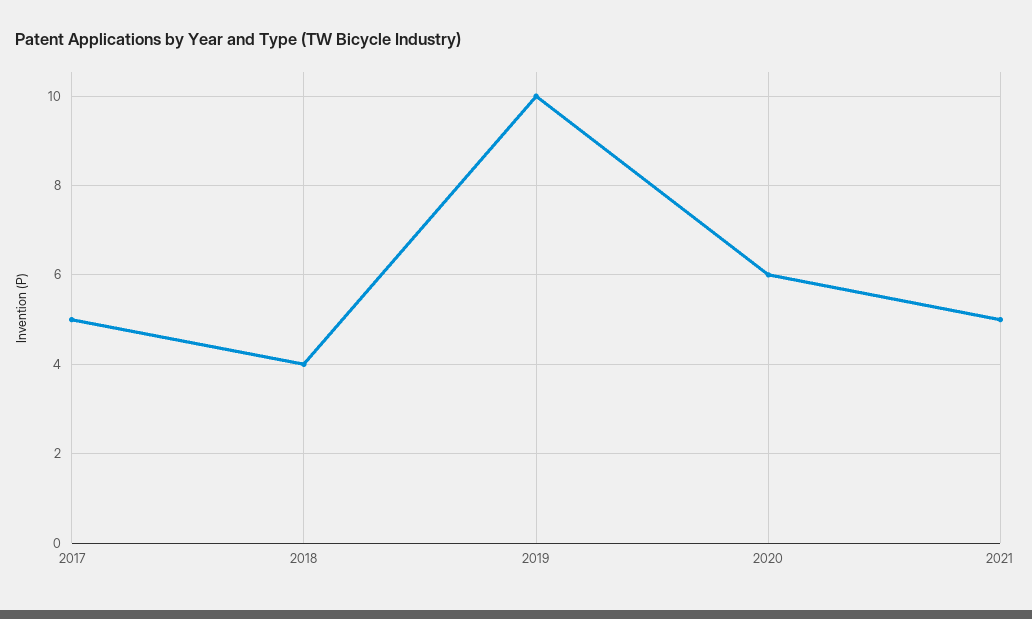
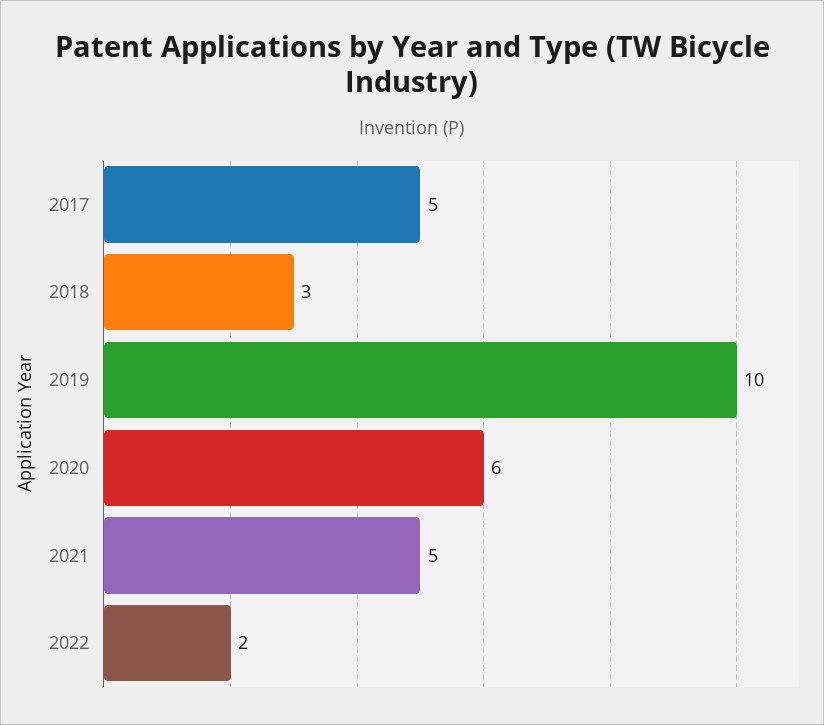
2018: 4 -> 3
2022: none -> 2

